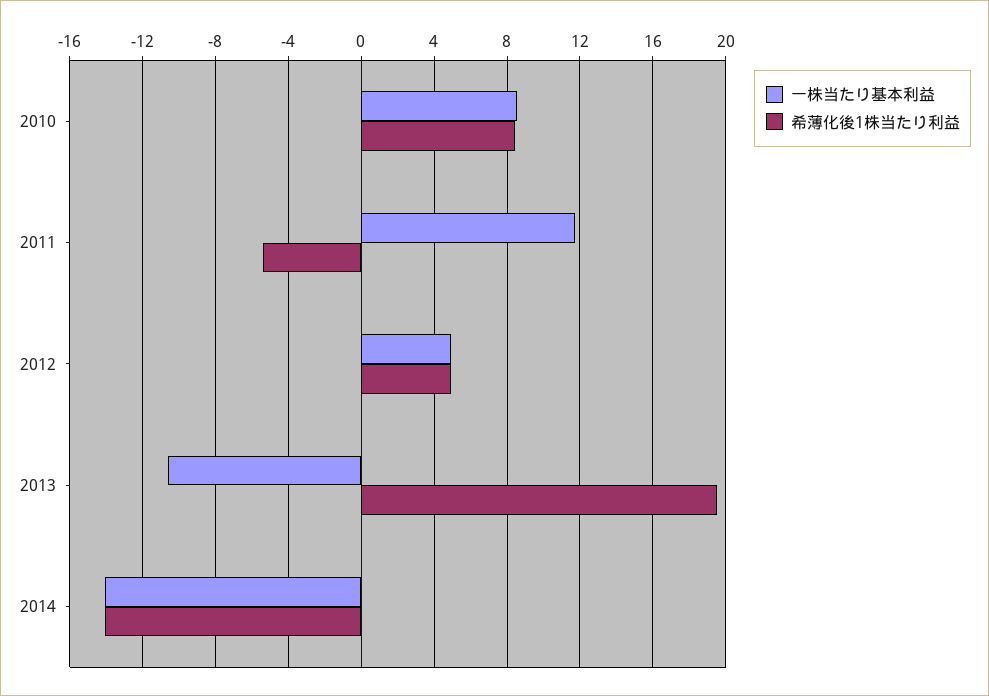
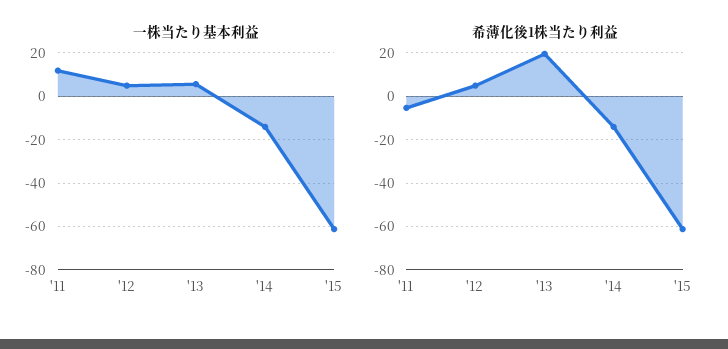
一株当たり基本利益, 2010: 8.5 -> none
希薄化後1株当たり利益, 2010: 8.5 -> none
一株当たり基本利益, 2013: -10.5 -> 5
一株当たり基本利益, '15: none -> -60
希薄化後1株当たり利益, '15: none -> -60

